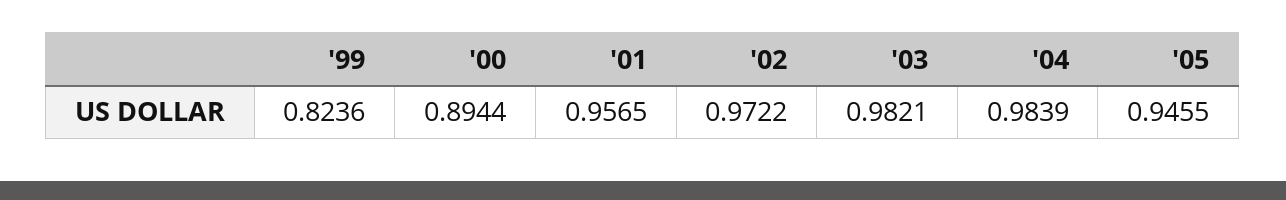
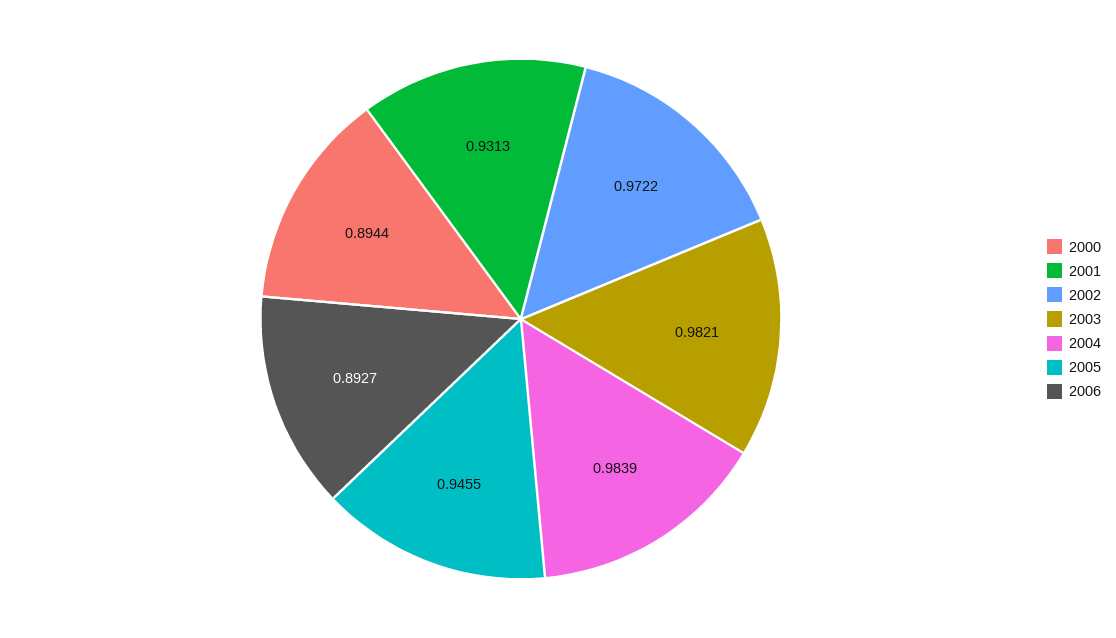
'99: 0.8236 -> none
'01: 0.9565 -> 0.9313
2006: none -> 0.8927

